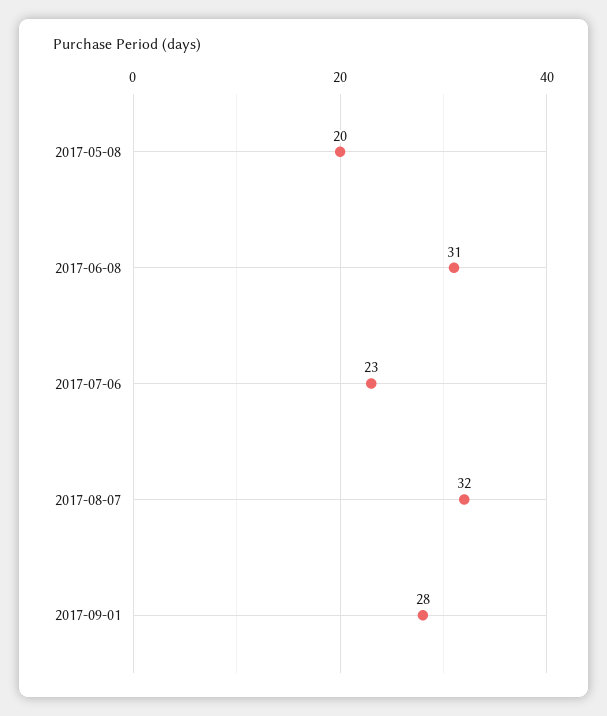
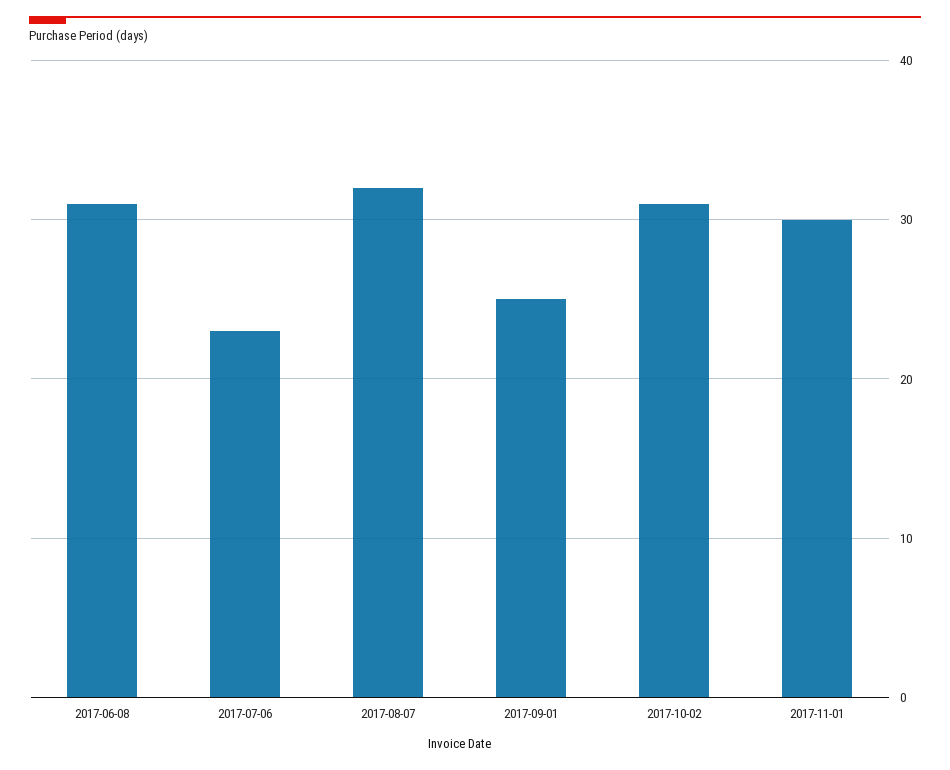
2017-05-08: 20 -> none
2017-09-01: 28 -> 25
2017-10-02: none -> 31
2017-11-01: none -> 30

